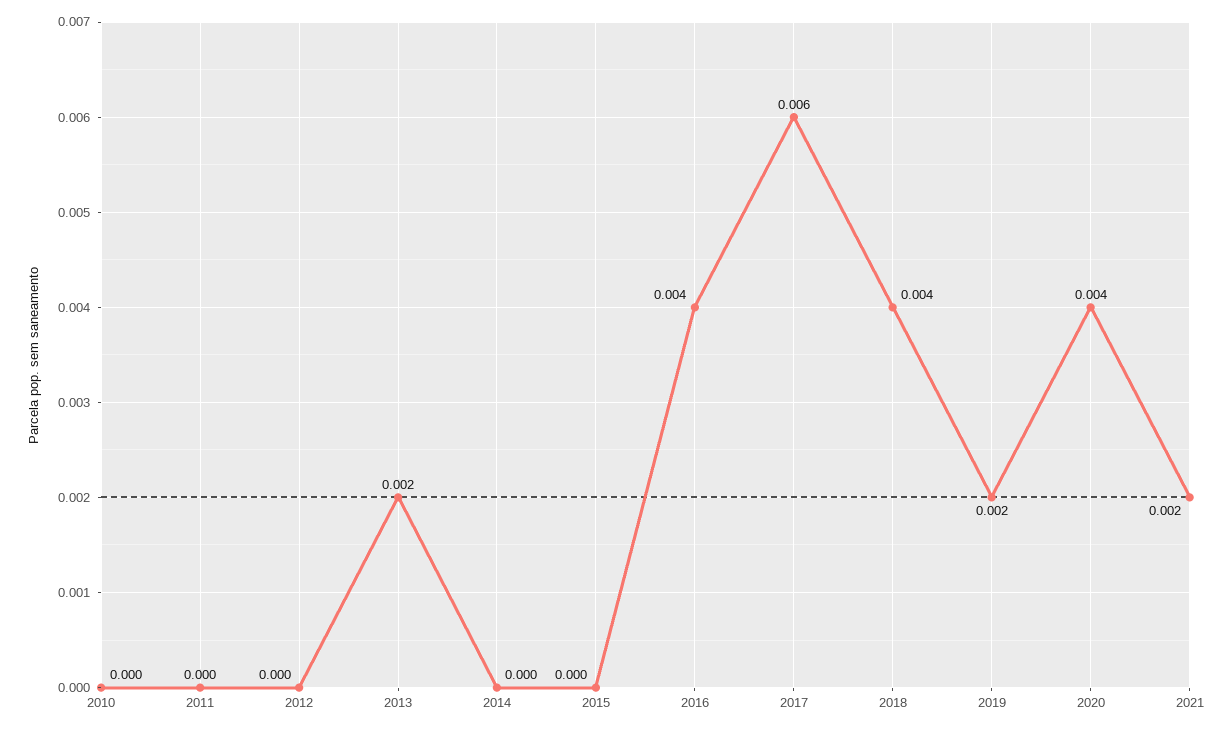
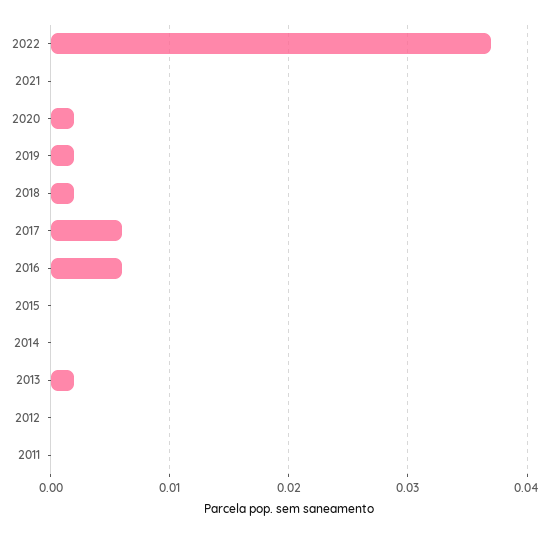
2010: 0 -> none
2016: 0.004 -> 0.006
2018: 0.004 -> 0.002
2020: 0.004 -> 0.002
2021: 0.002 -> 0
2022: none -> 0.037

